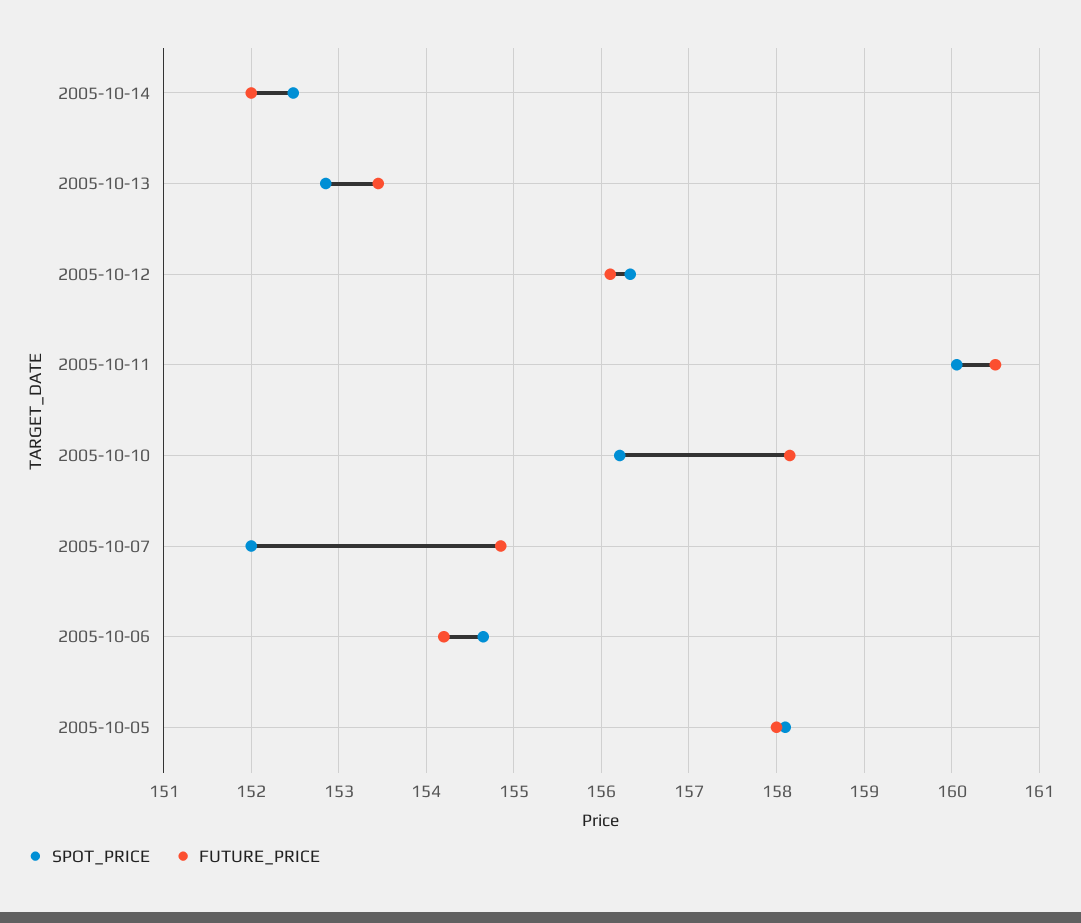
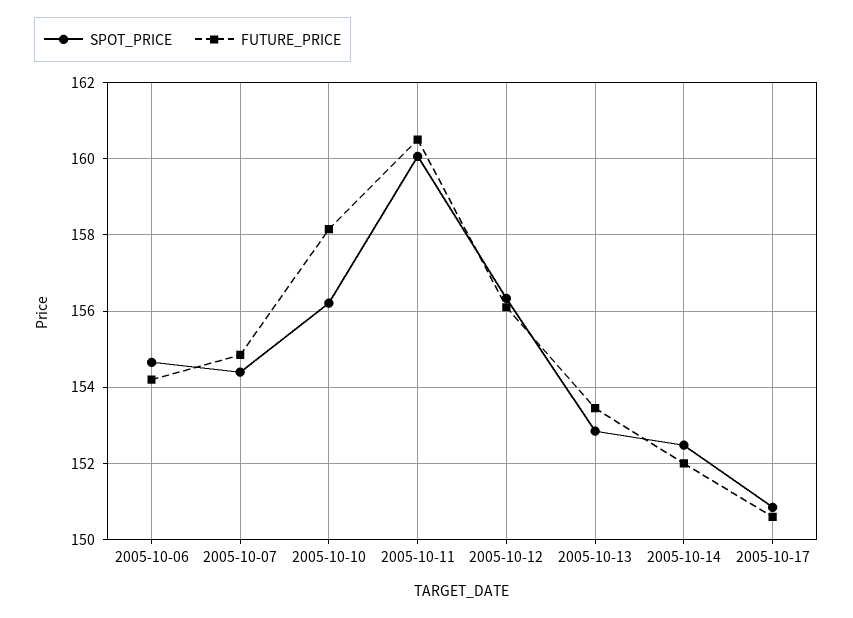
SPOT_PRICE, 2005-10-07: 152 -> 154.4
SPOT_PRICE, 2005-10-05: 158.1 -> none
FUTURE_PRICE, 2005-10-05: 158 -> none
SPOT_PRICE, 2005-10-17: none -> 150.8
FUTURE_PRICE, 2005-10-17: none -> 150.6

